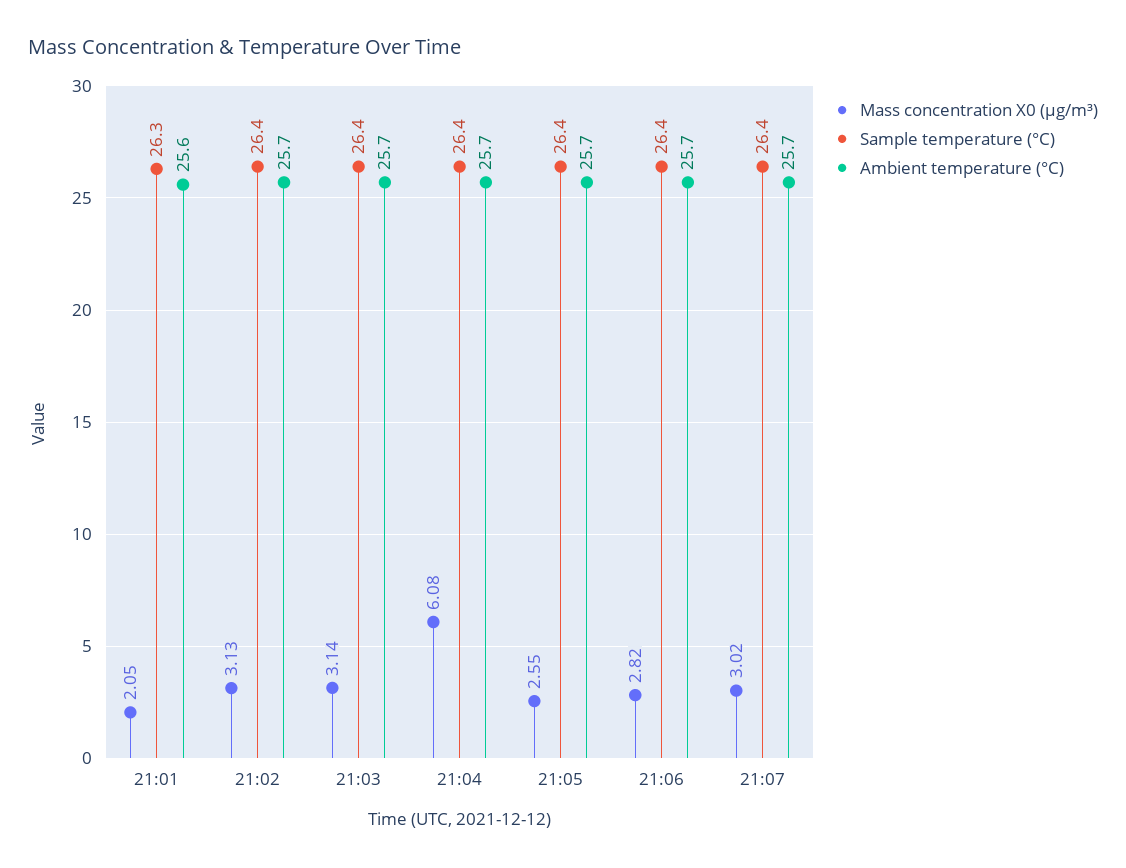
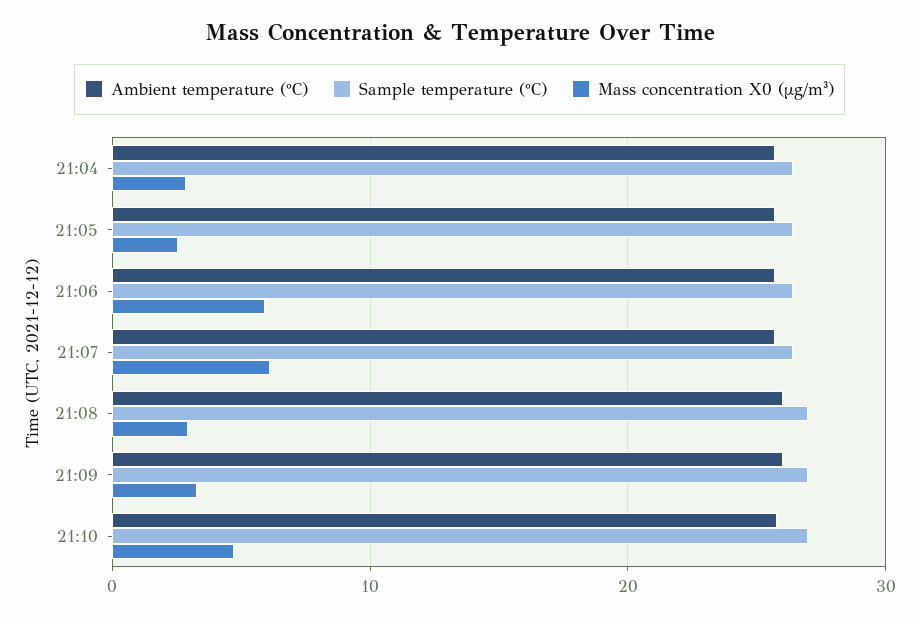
Mass concentration X0 (μg/m³), 21:01: 2.05 -> none
Sample temperature (°C), 21:01: 26.3 -> none
Ambient temperature (°C), 21:01: 25.6 -> none
Mass concentration X0 (μg/m³), 21:02: 3.13 -> none
Sample temperature (°C), 21:02: 26.4 -> none
Ambient temperature (°C), 21:02: 25.7 -> none
Mass concentration X0 (μg/m³), 21:03: 3.14 -> none
Sample temperature (°C), 21:03: 26.4 -> none
Ambient temperature (°C), 21:03: 25.7 -> none
Mass concentration X0 (μg/m³), 21:04: 6.08 -> 3
Mass concentration X0 (μg/m³), 21:06: 2.82 -> 6
Mass concentration X0 (μg/m³), 21:07: 3.02 -> 6
Ambient temperature (°C), 21:08: none -> 26
Sample temperature (°C), 21:08: none -> 27
Mass concentration X0 (μg/m³), 21:08: none -> 3
Ambient temperature (°C), 21:09: none -> 26
Sample temperature (°C), 21:09: none -> 27
Mass concentration X0 (μg/m³), 21:09: none -> 3
Ambient temperature (°C), 21:10: none -> 26
Sample temperature (°C), 21:10: none -> 27
Mass concentration X0 (μg/m³), 21:10: none -> 5

